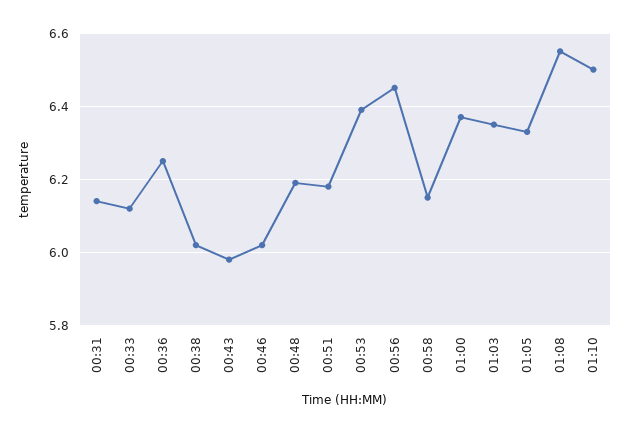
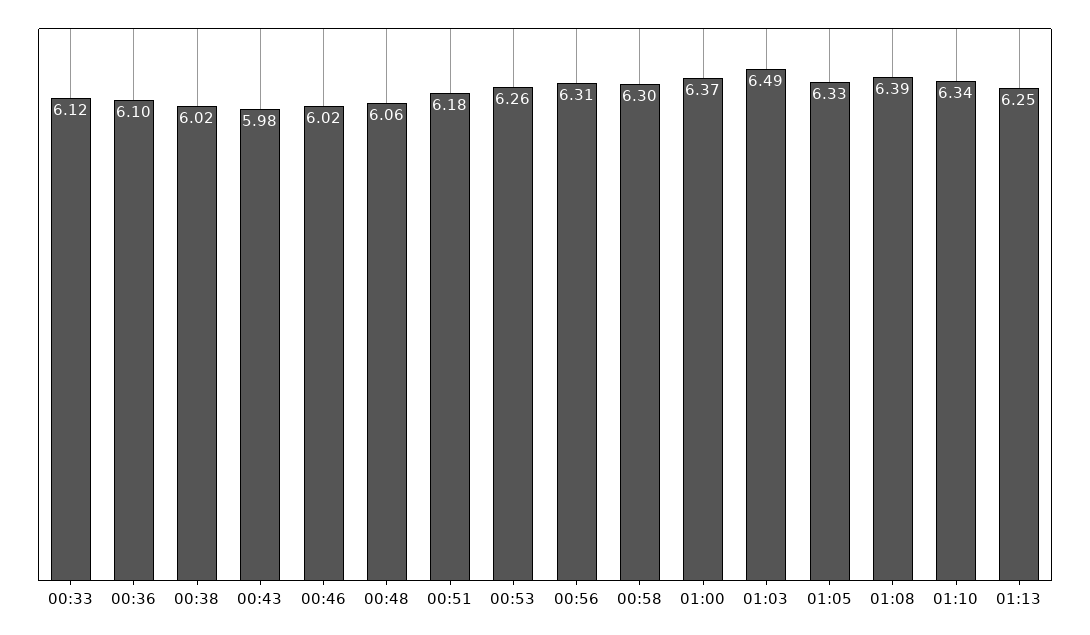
00:31: 6.15 -> none
00:36: 6.25 -> 6.1
00:48: 6.2 -> 6.06
00:53: 6.4 -> 6.26
00:56: 6.45 -> 6.31
00:58: 6.15 -> 6.3
01:03: 6.35 -> 6.49
01:08: 6.55 -> 6.39
01:10: 6.5 -> 6.34
01:13: none -> 6.25

